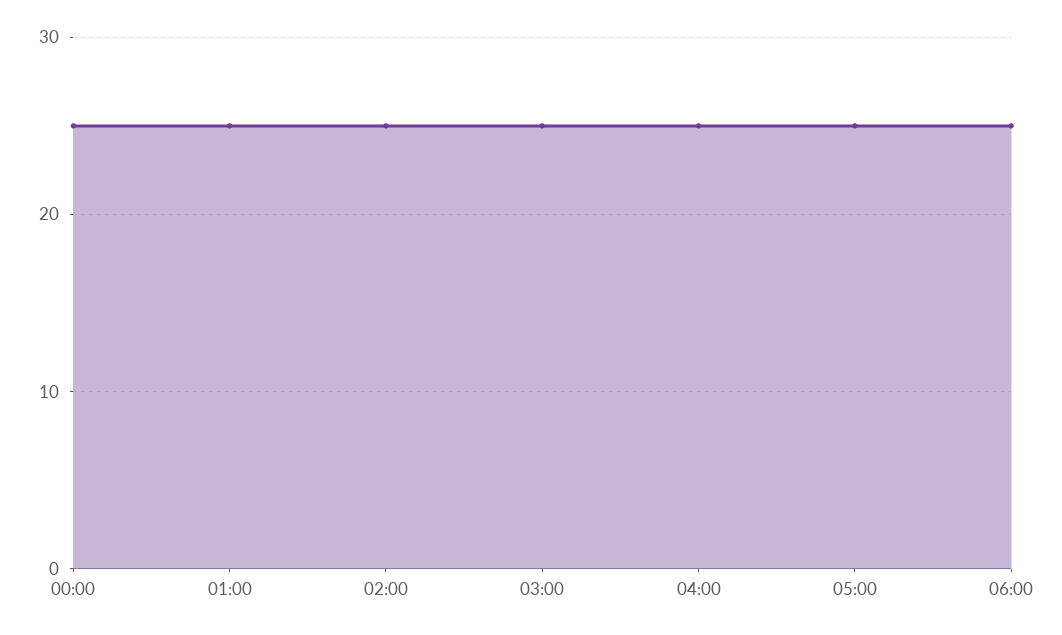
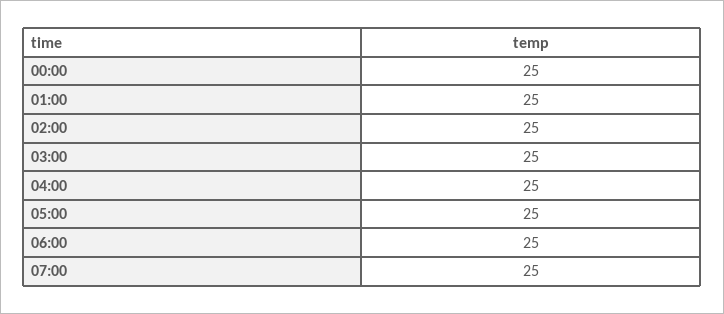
07:00: none -> 25

